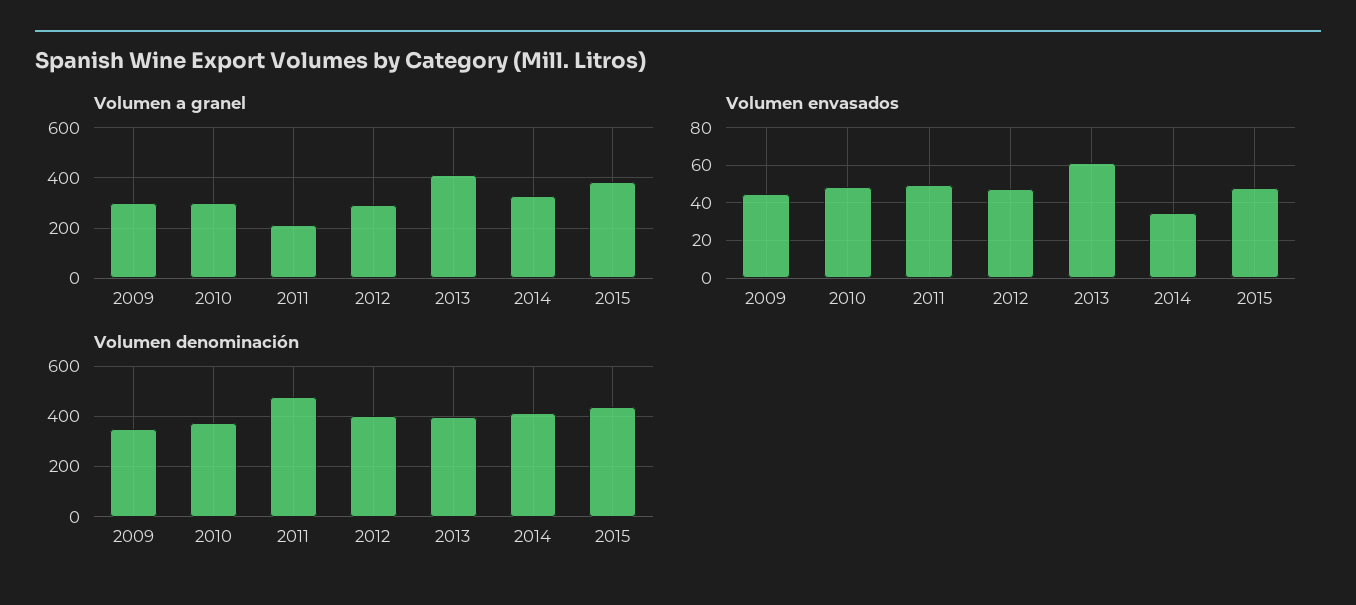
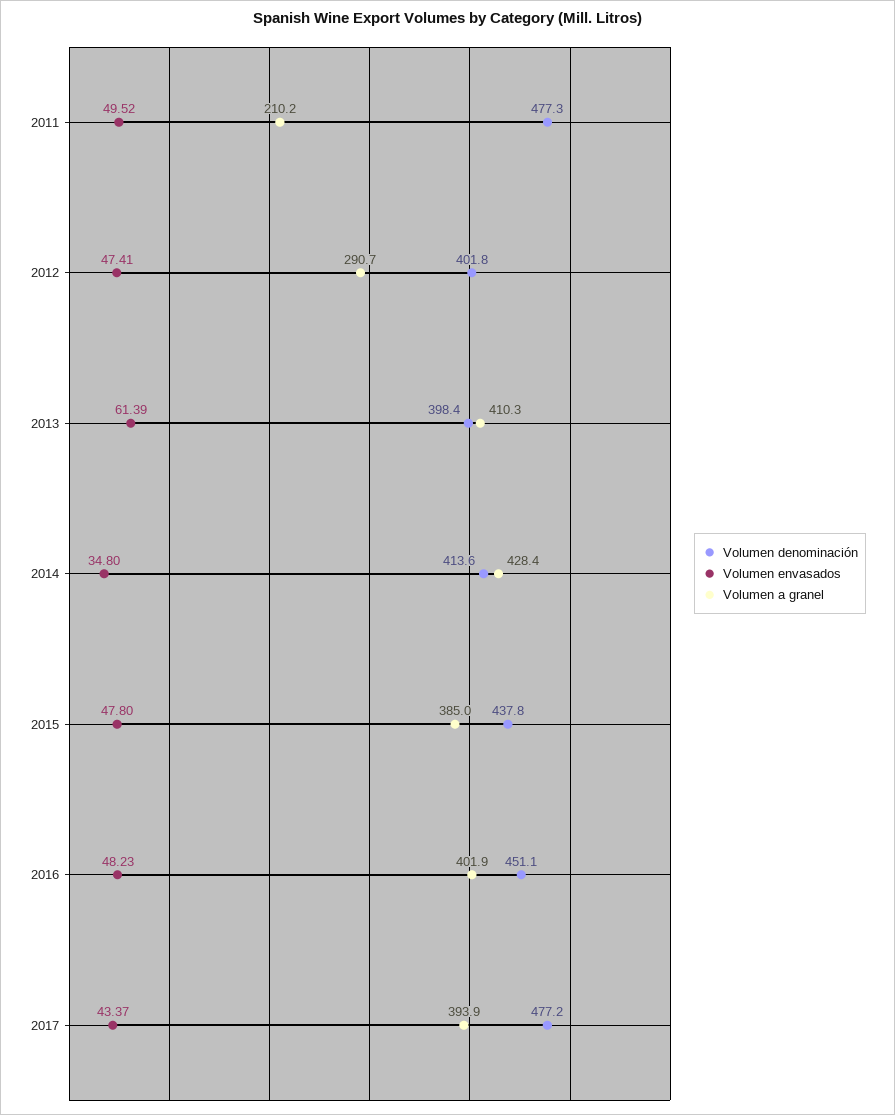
Volumen a granel, 2009: 300 -> none
Volumen a granel, 2010: 300 -> none
Volumen a granel, 2014: 325 -> 428.4
Volumen envasados, 2009: 45 -> none
Volumen envasados, 2010: 50 -> none
Volumen denominación, 2009: 350 -> none
Volumen denominación, 2010: 375 -> none
Volumen denominación, 2016: none -> 451.1
Volumen envasados, 2016: none -> 48.23
Volumen a granel, 2016: none -> 401.9
Volumen denominación, 2017: none -> 477.2
Volumen envasados, 2017: none -> 43.37
Volumen a granel, 2017: none -> 393.9

